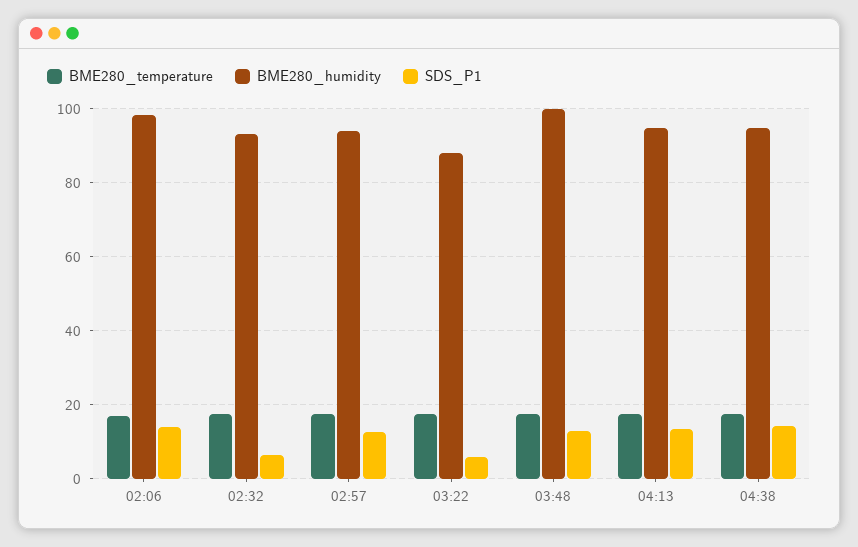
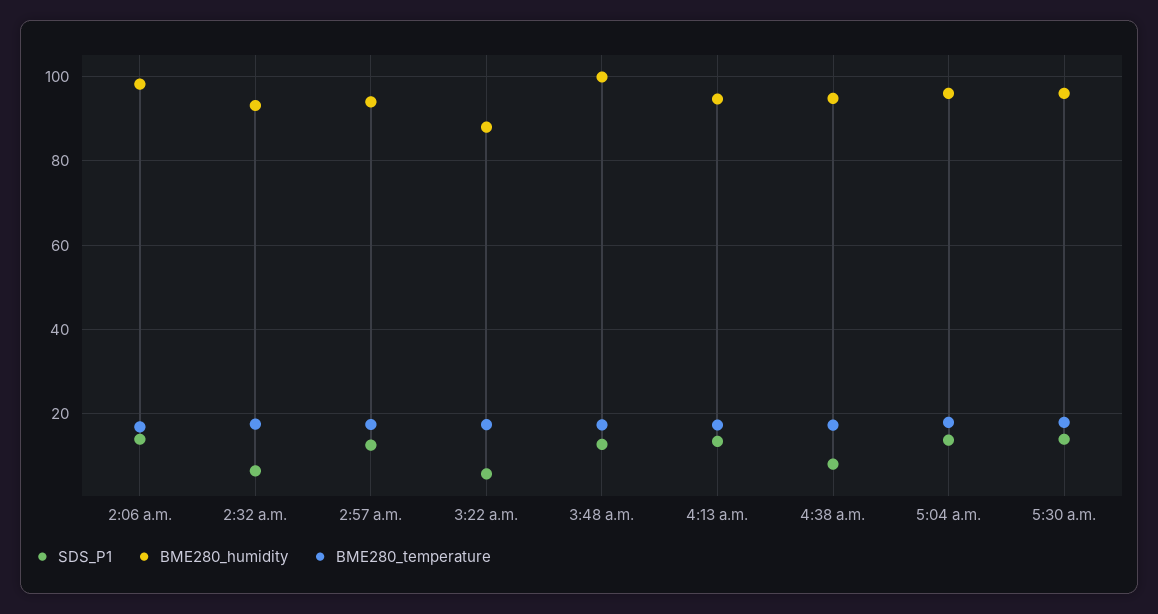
SDS_P1, 04:38: 14 -> 8
SDS_P1, 5:04 a.m.: none -> 14
BME280_humidity, 5:04 a.m.: none -> 96
BME280_temperature, 5:04 a.m.: none -> 18
SDS_P1, 5:30 a.m.: none -> 14
BME280_humidity, 5:30 a.m.: none -> 96
BME280_temperature, 5:30 a.m.: none -> 18

